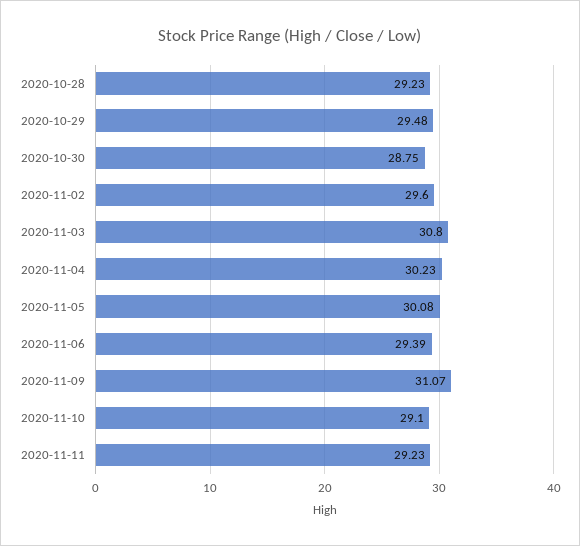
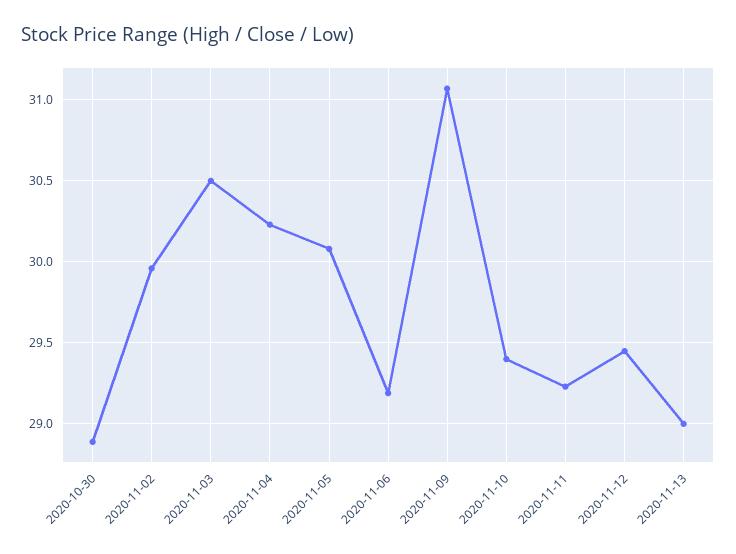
2020-10-28: 29.23 -> none
2020-10-29: 29.48 -> none
2020-10-30: 28.75 -> 28.9
2020-11-02: 29.6 -> 29.95
2020-11-03: 30.8 -> 30.5
2020-11-06: 29.39 -> 29.2
2020-11-10: 29.1 -> 29.4
2020-11-12: none -> 29.45
2020-11-13: none -> 29

